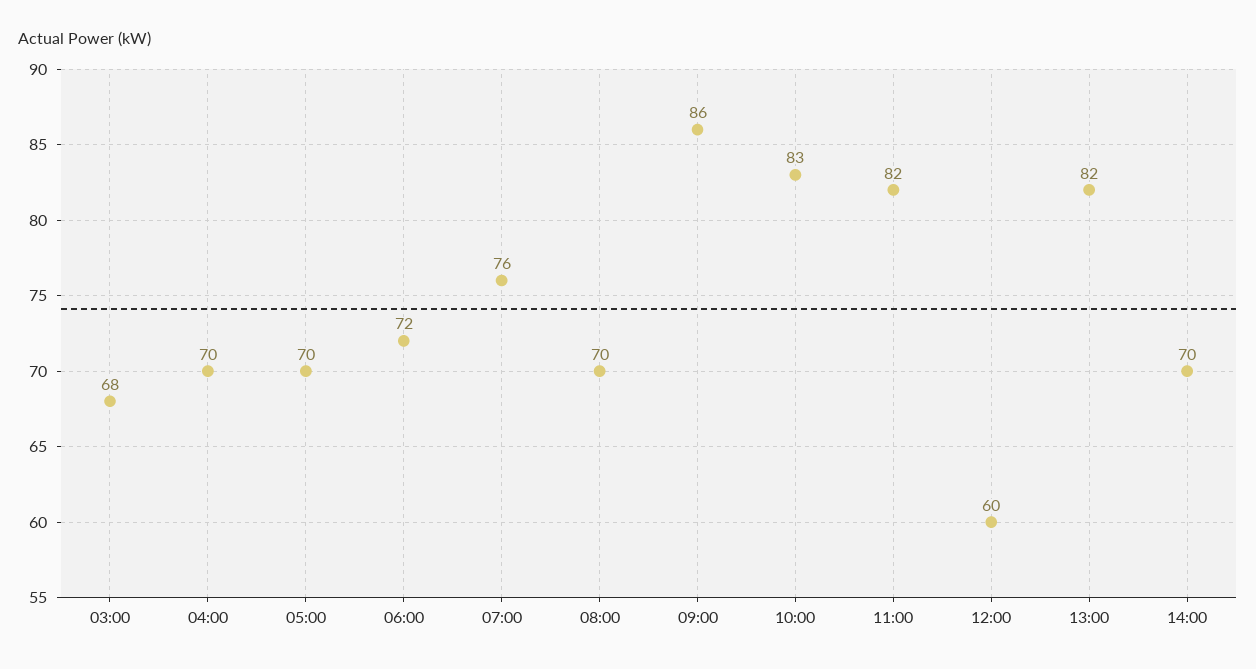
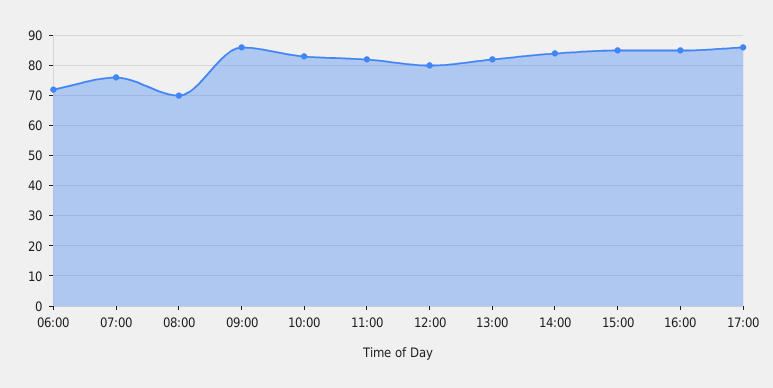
03:00: 68 -> none
04:00: 70 -> none
05:00: 70 -> none
12:00: 60 -> 80
14:00: 70 -> 85
15:00: none -> 85
16:00: none -> 85
17:00: none -> 85

